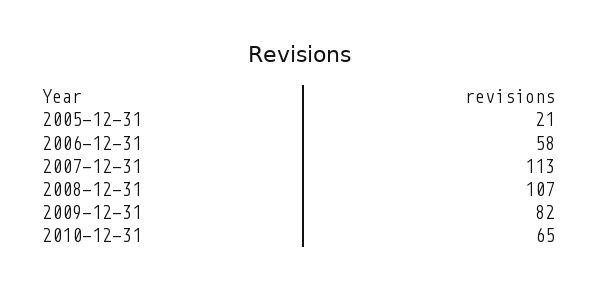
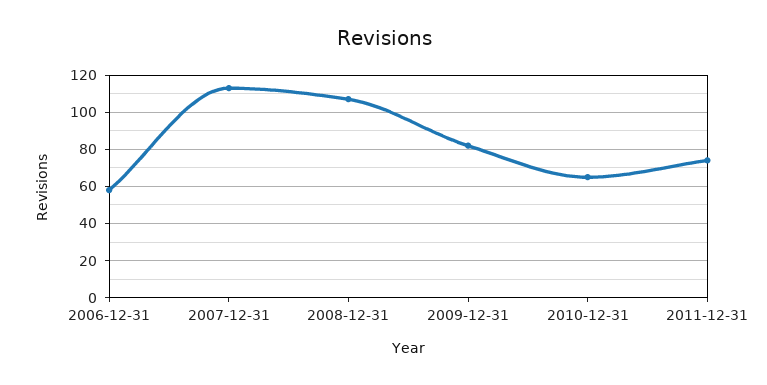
2005-12-31: 21 -> none
2011-12-31: none -> 75

